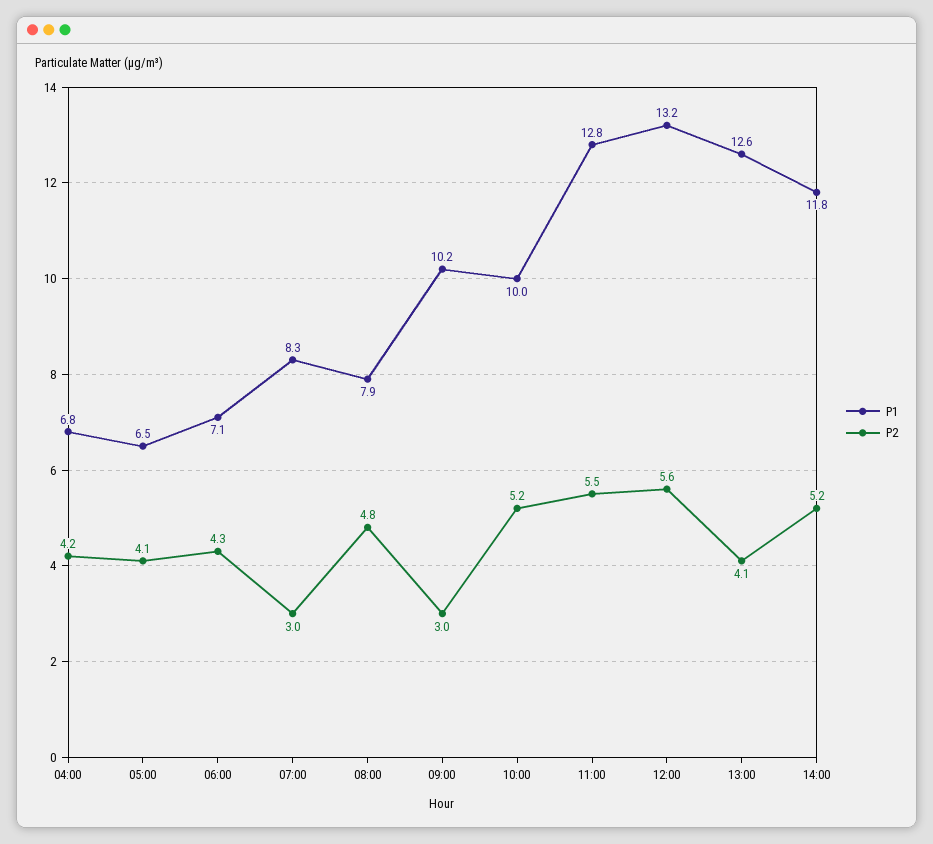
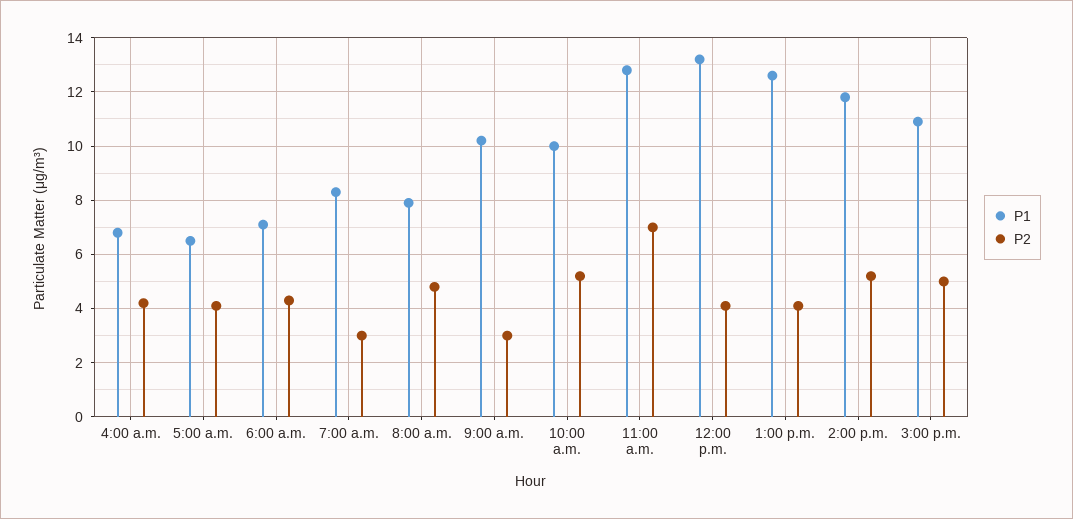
P2, 11:00: 5.5 -> 7
P2, 12:00: 5.6 -> 4
P1, 3:00 p.m.: none -> 11
P2, 3:00 p.m.: none -> 5

